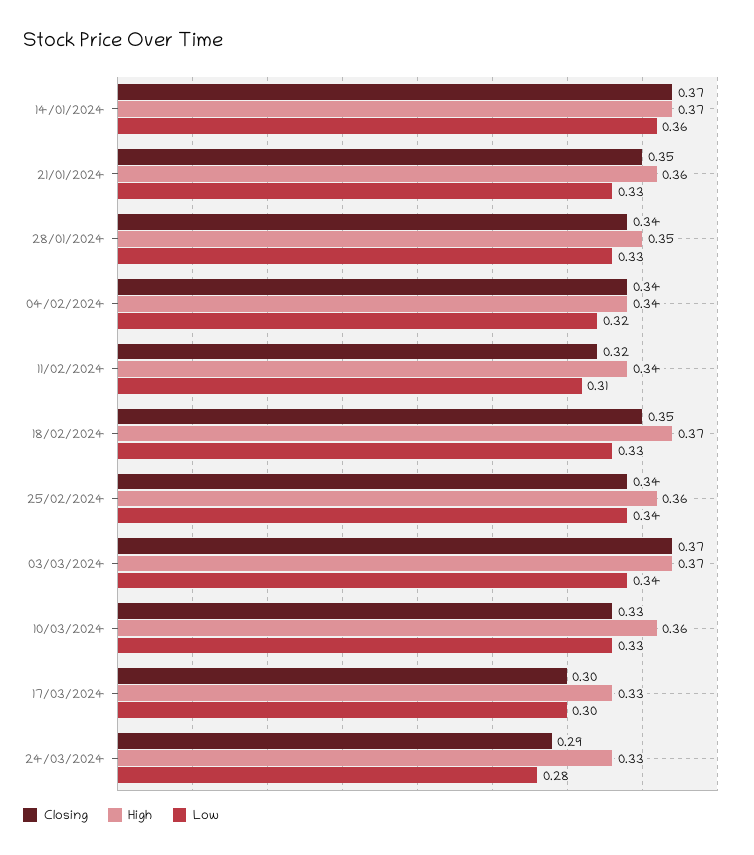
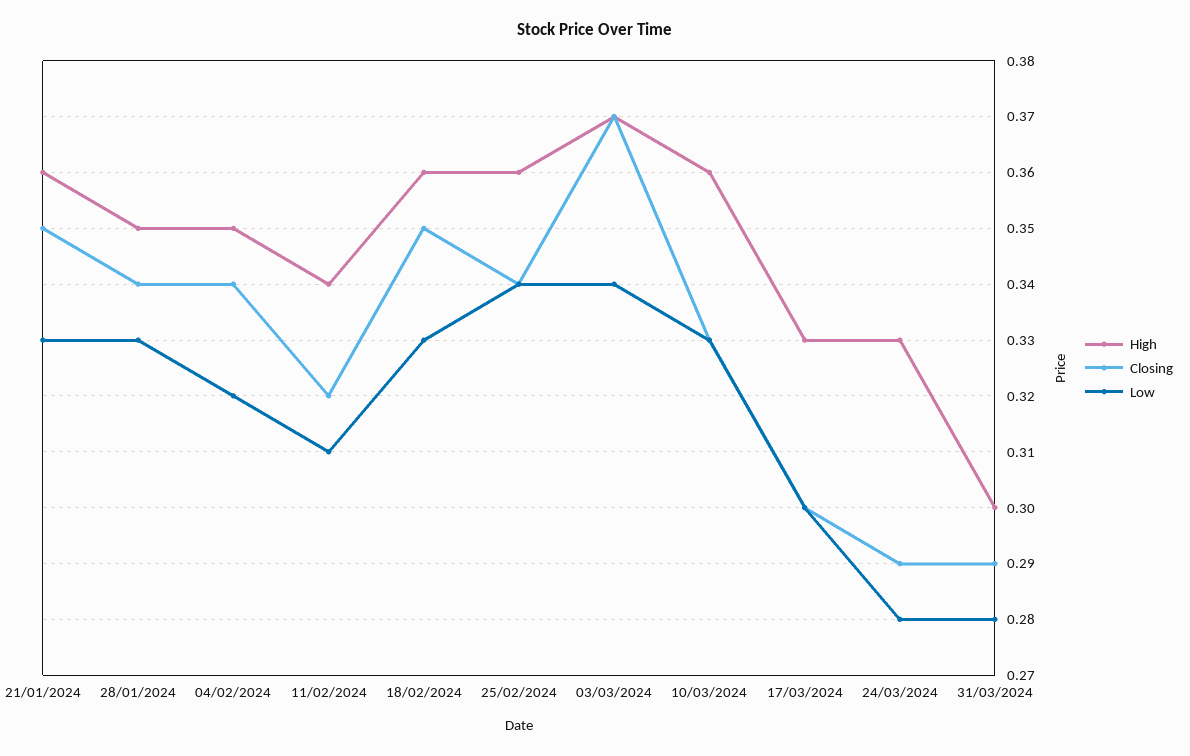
Closing, 14/01/2024: 0.37 -> none
High, 14/01/2024: 0.37 -> none
Low, 14/01/2024: 0.36 -> none
High, 04/02/2024: 0.34 -> 0.35
High, 18/02/2024: 0.37 -> 0.36
High, 31/03/2024: none -> 0.3
Closing, 31/03/2024: none -> 0.29
Low, 31/03/2024: none -> 0.28

